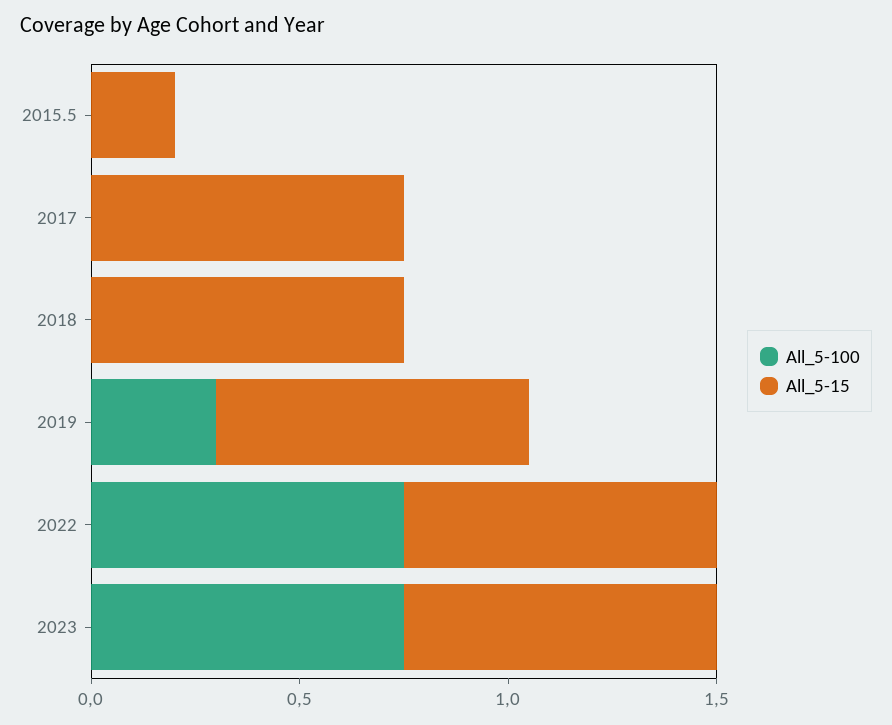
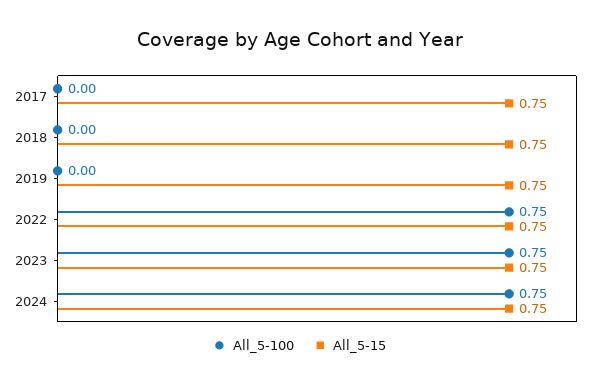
All_5-100, 2015.5: 0 -> none
All_5-15, 2015.5: 0.2 -> none
All_5-100, 2019: 0.3 -> 0
All_5-100, 2024: none -> 0.75
All_5-15, 2024: none -> 0.75

